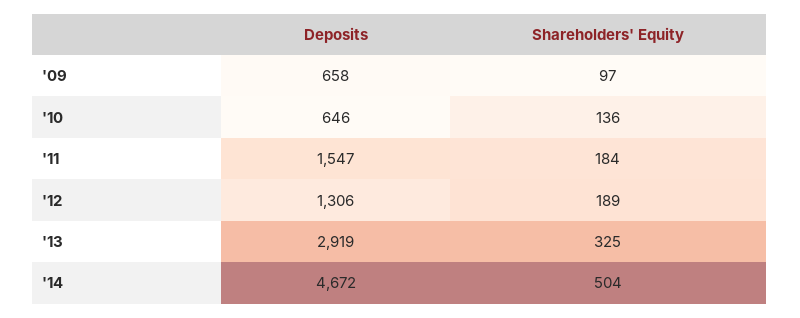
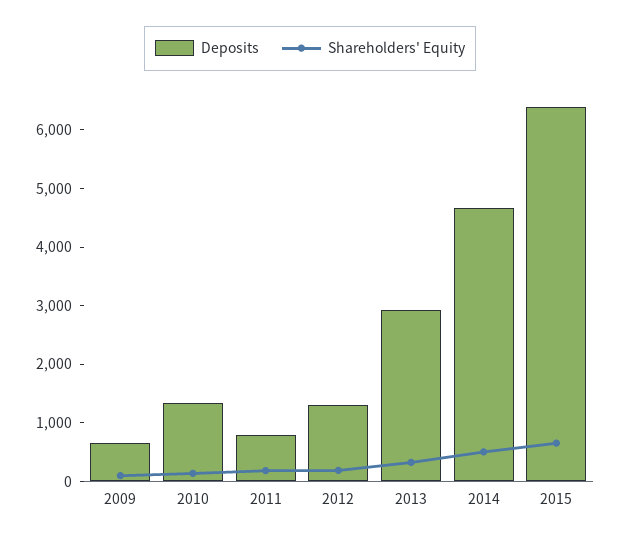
Deposits, '10: 646 -> 1400
Deposits, '11: 1547 -> 800
Deposits, 2015: none -> 6400
Shareholders' Equity, 2015: none -> 600

